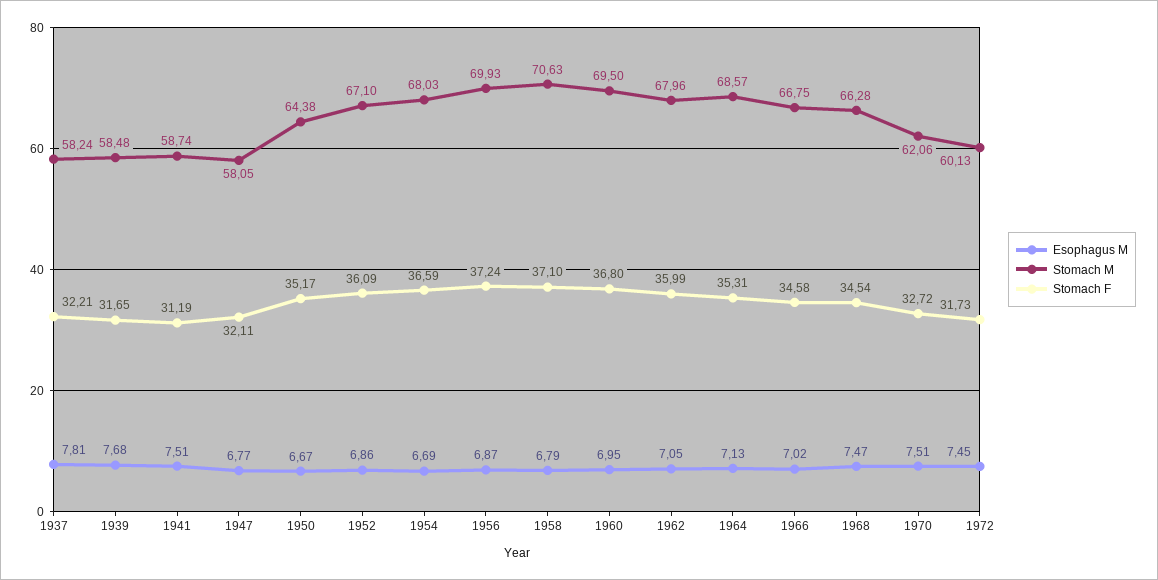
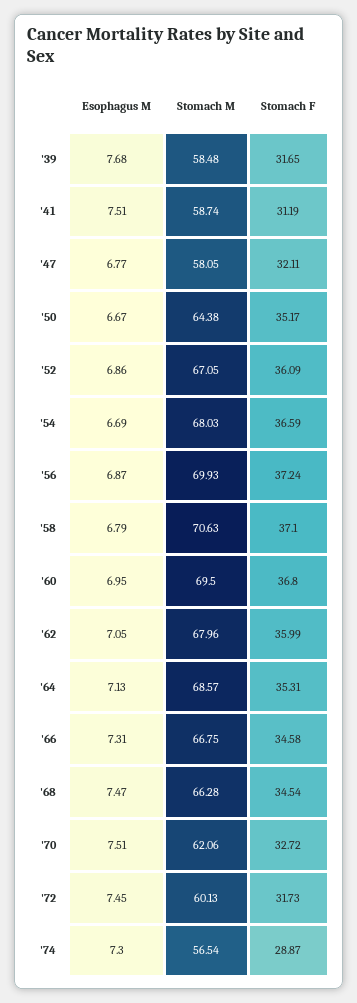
Esophagus M, 1937: 7.81 -> none
Stomach M, 1937: 58.24 -> none
Stomach F, 1937: 32.21 -> none
Stomach M, 1952: 67.1 -> 67.05
Esophagus M, 1966: 7.02 -> 7.31
Esophagus M, '74: none -> 7.3
Stomach M, '74: none -> 56.54
Stomach F, '74: none -> 28.87

